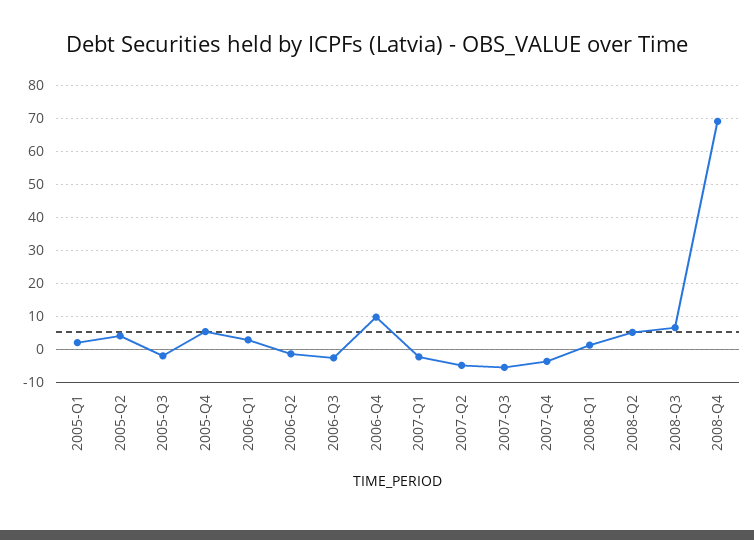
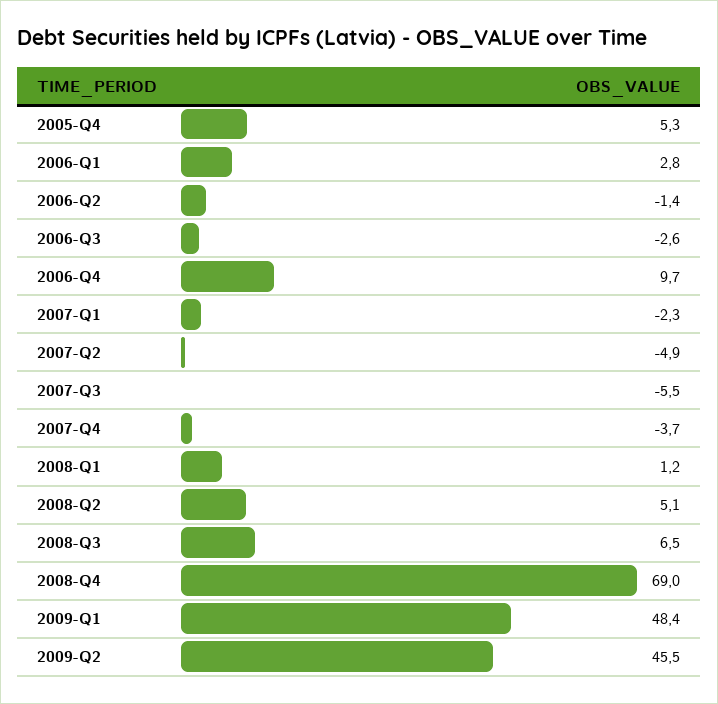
2005-Q1: 2 -> none
2005-Q2: 4 -> none
2005-Q3: -2 -> none
2009-Q1: none -> 48.4
2009-Q2: none -> 45.5

